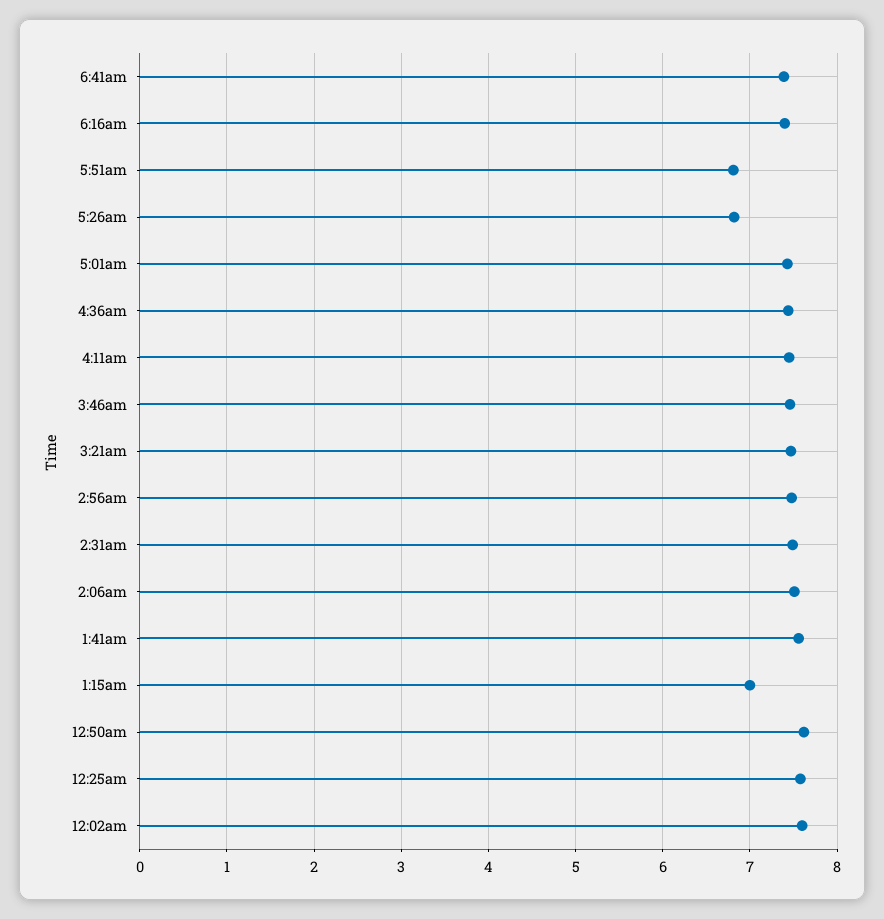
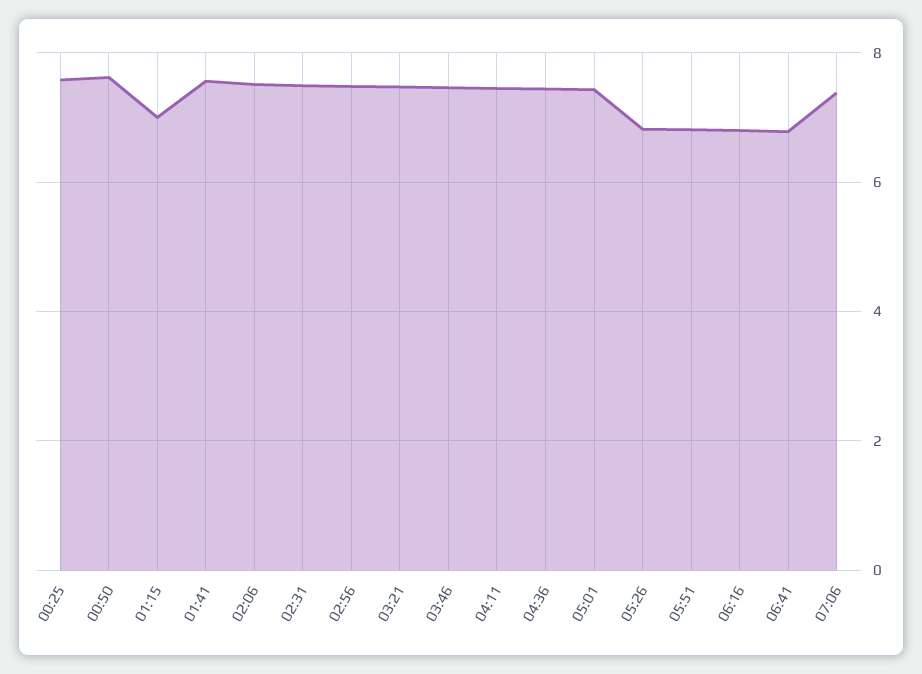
6:41am: 7.4 -> 6.8
6:16am: 7.4 -> 6.8
12:02am: 7.6 -> none
07:06: none -> 7.4

